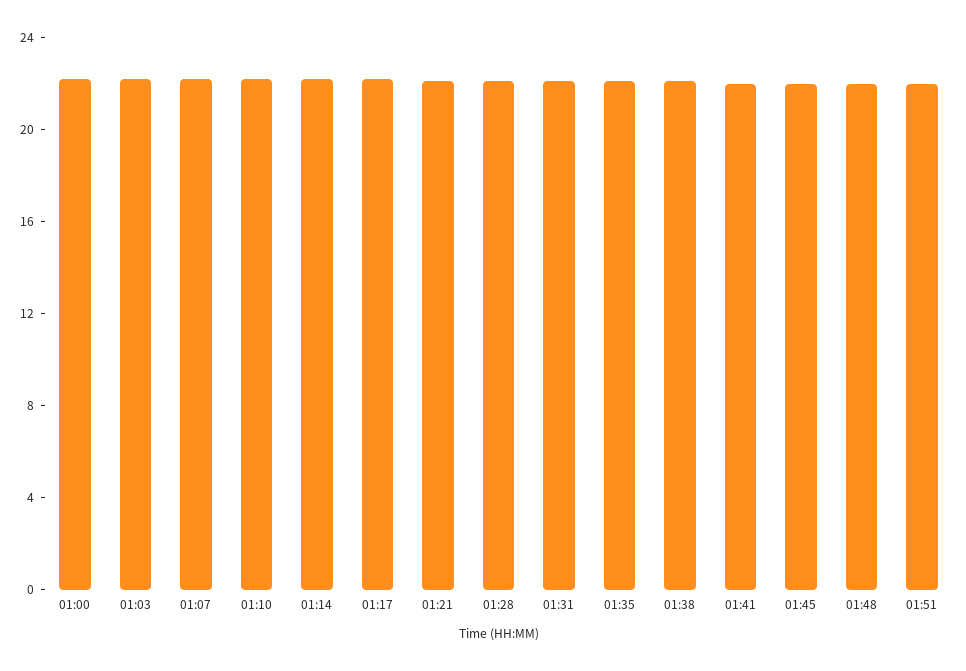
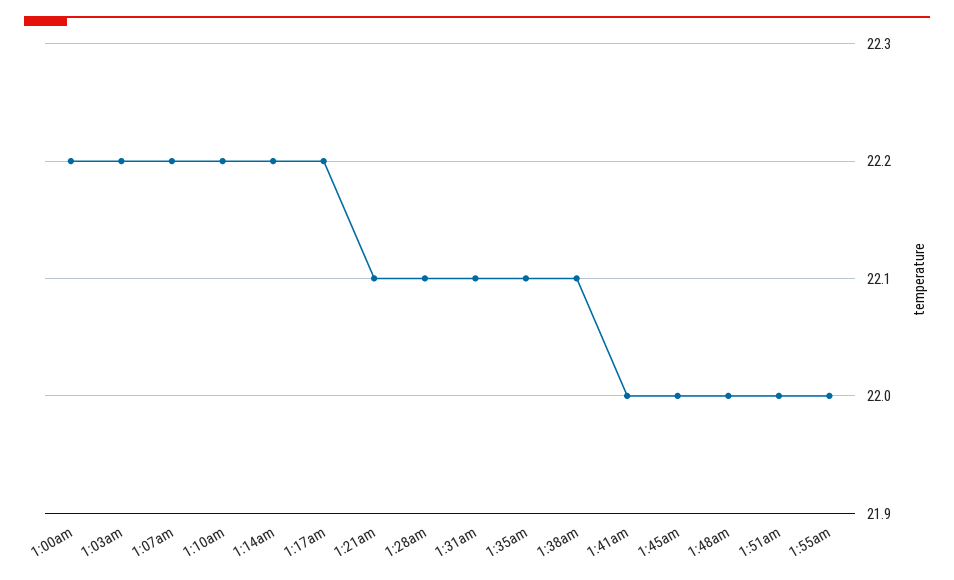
1:55am: none -> 22

